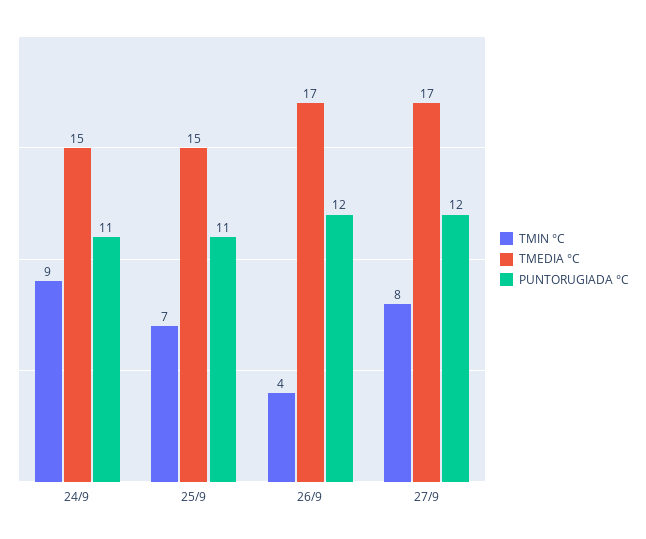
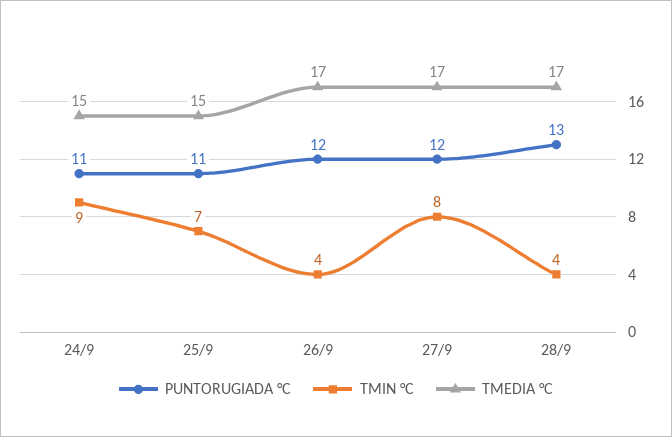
PUNTORUGIADA °C, 28/9: none -> 13
TMIN °C, 28/9: none -> 4
TMEDIA °C, 28/9: none -> 17

